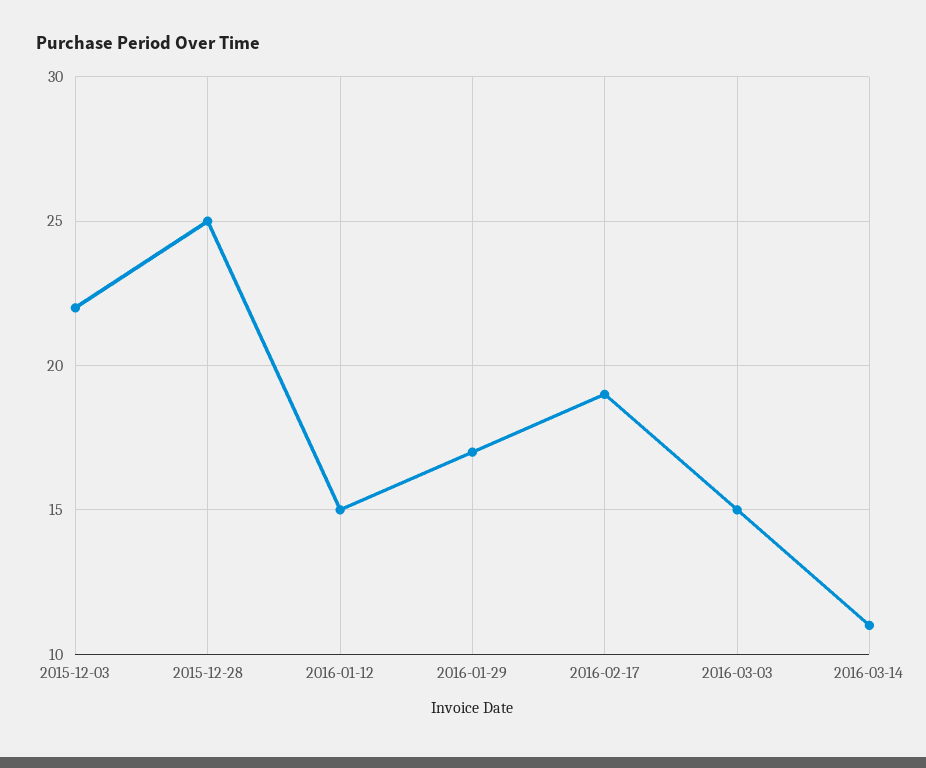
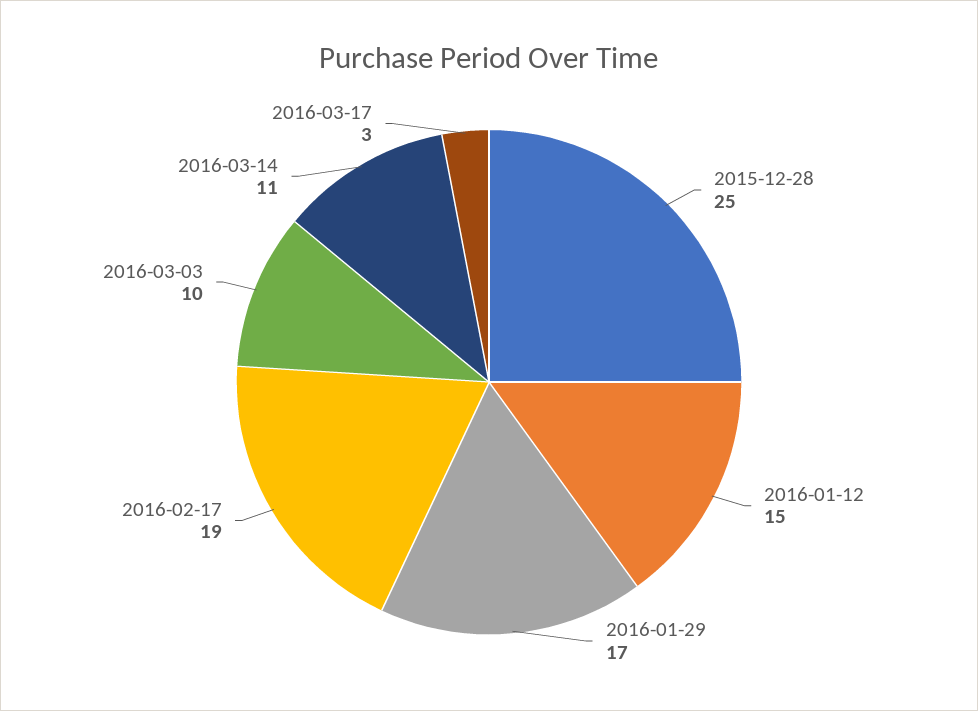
2015-12-03: 22 -> none
2016-03-03: 15 -> 10
2016-03-17: none -> 3

